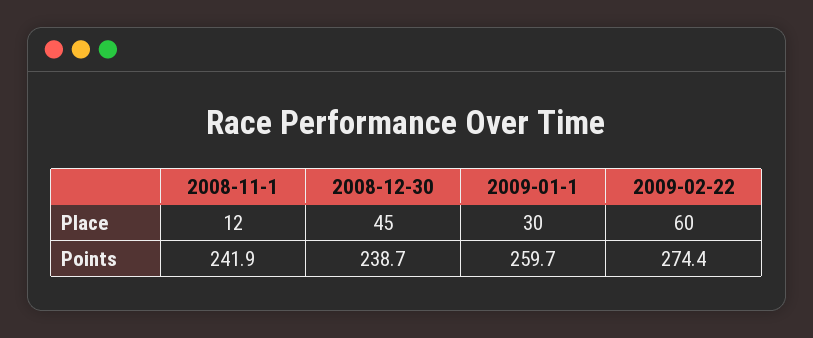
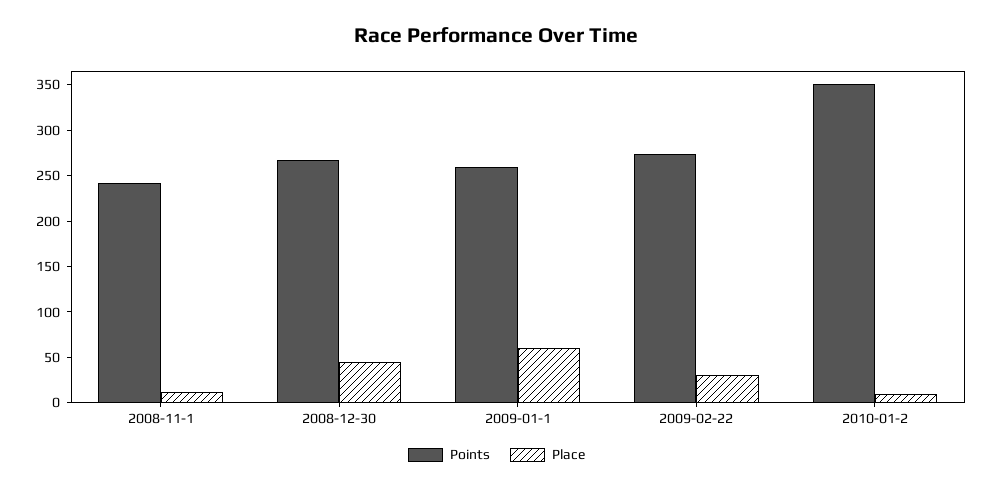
Place, 2009-01-1: 30 -> 60
Place, 2009-02-22: 60 -> 30
Points, 2008-12-30: 238.7 -> 270
Points, 2010-01-2: none -> 350
Place, 2010-01-2: none -> 10

